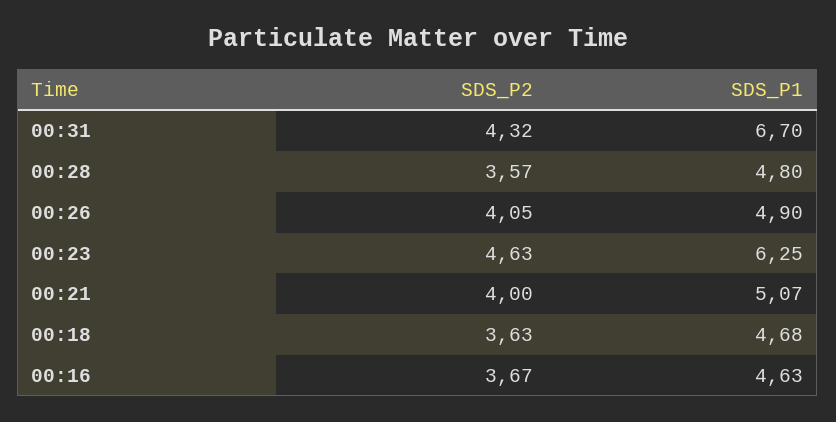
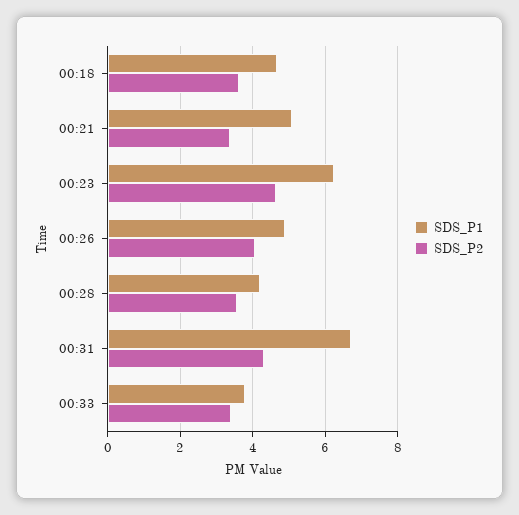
SDS_P1, 00:28: 4.8 -> 4.2
SDS_P2, 00:21: 4 -> 3.4
SDS_P2, 00:16: 3.67 -> none
SDS_P1, 00:16: 4.63 -> none
SDS_P1, 00:33: none -> 3.8
SDS_P2, 00:33: none -> 3.4

